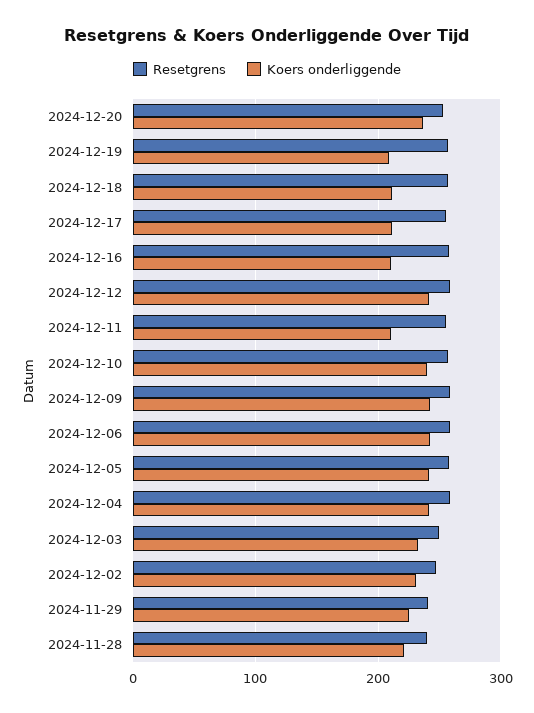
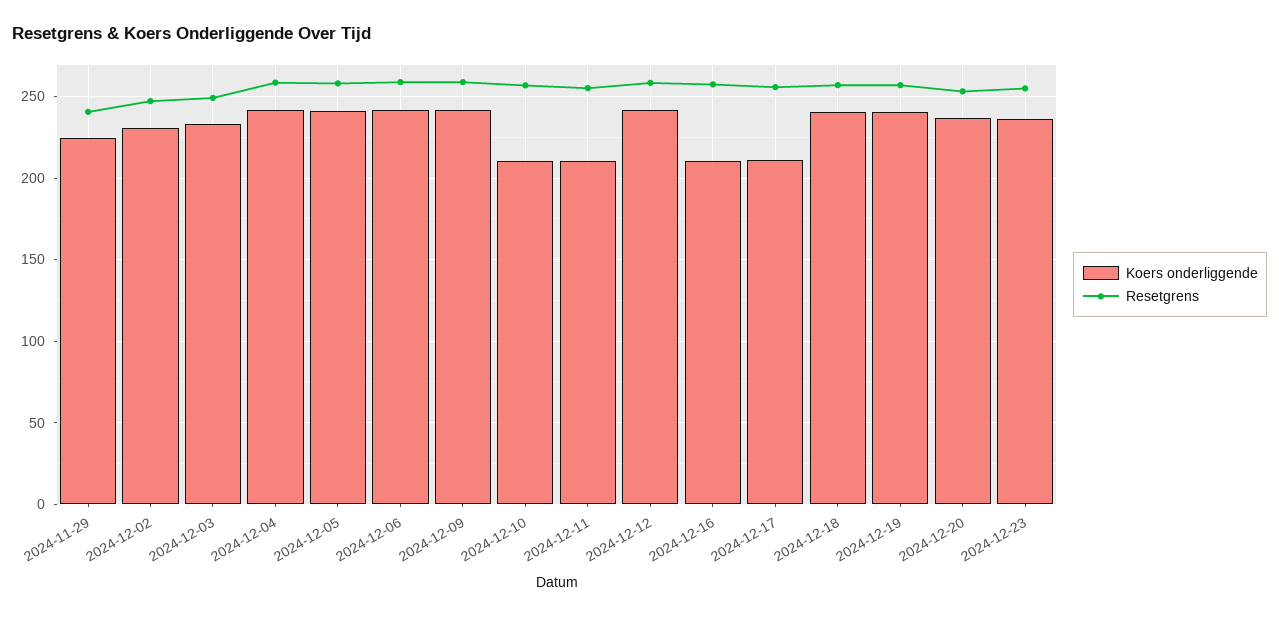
Koers onderliggende, 2024-12-19: 210 -> 240
Koers onderliggende, 2024-12-18: 210 -> 240
Koers onderliggende, 2024-12-10: 240 -> 210
Resetgrens, 2024-11-28: 240 -> none
Koers onderliggende, 2024-11-28: 220 -> none
Koers onderliggende, 2024-12-23: none -> 235
Resetgrens, 2024-12-23: none -> 255

